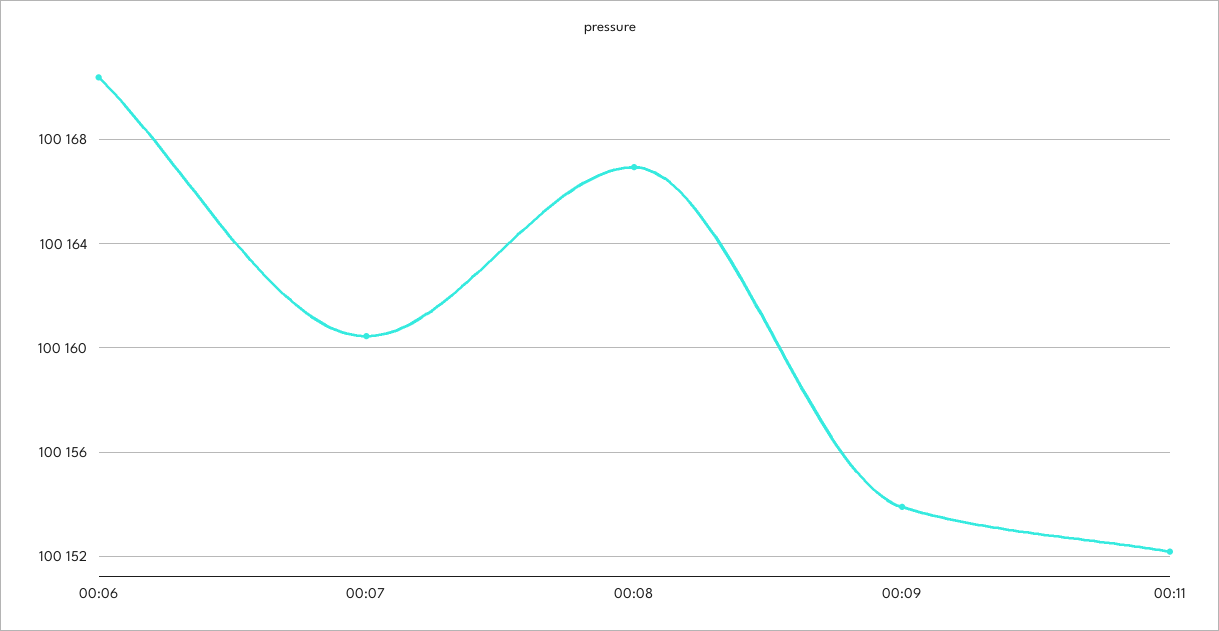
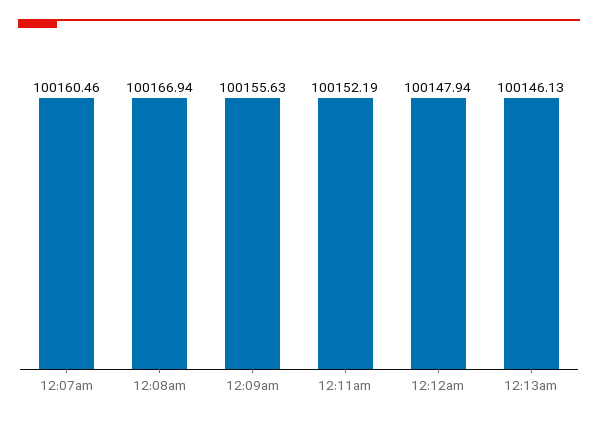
00:06: 100170.5 -> none
00:09: 100154 -> 100155.63
12:12am: none -> 100147.94
12:13am: none -> 100146.13

